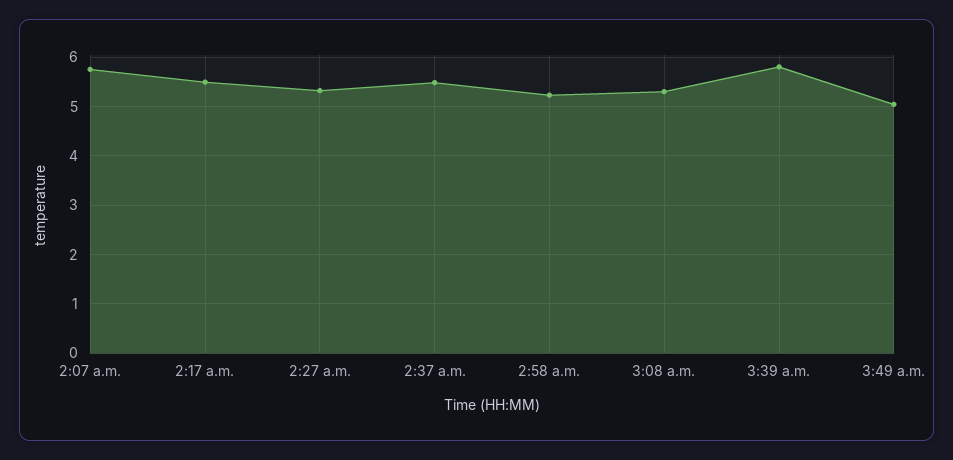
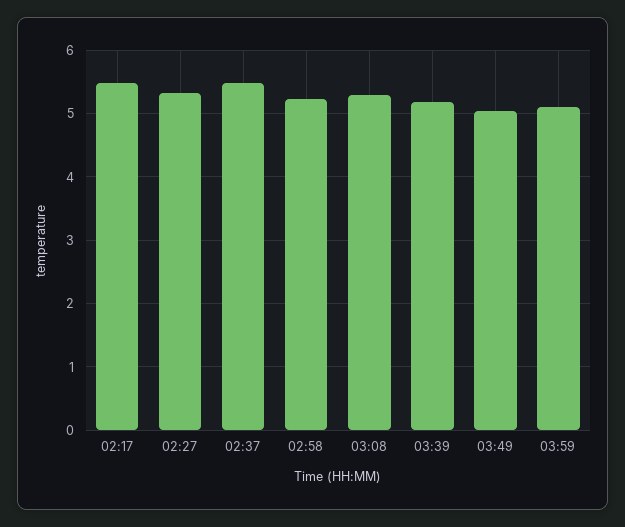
2:07 a.m.: 5.8 -> none
3:39 a.m.: 5.8 -> 5.2
03:59: none -> 5.1

